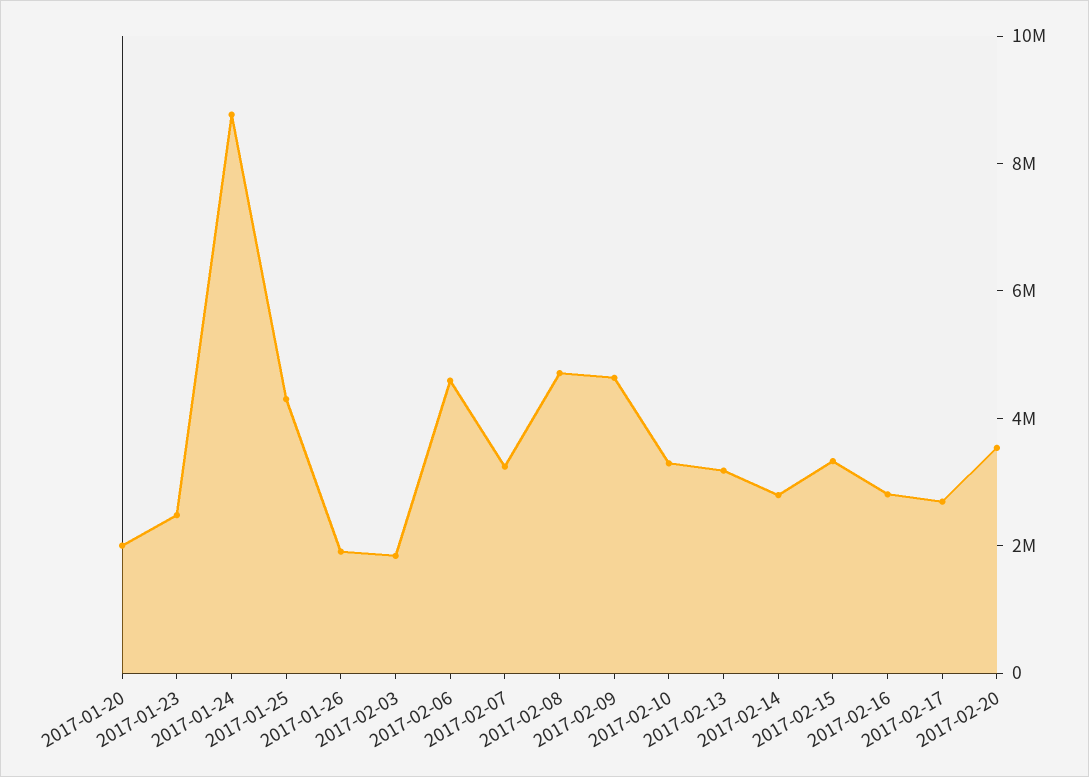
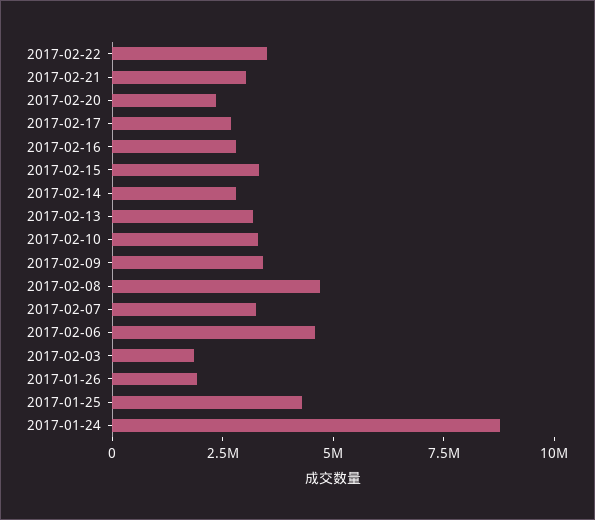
2017-01-20: 2000000 -> none
2017-01-23: 2500000 -> none
2017-02-09: 4500000 -> 3500000
2017-02-20: 3500000 -> 2500000
2017-02-22: none -> 3500000
2017-02-21: none -> 3000000

